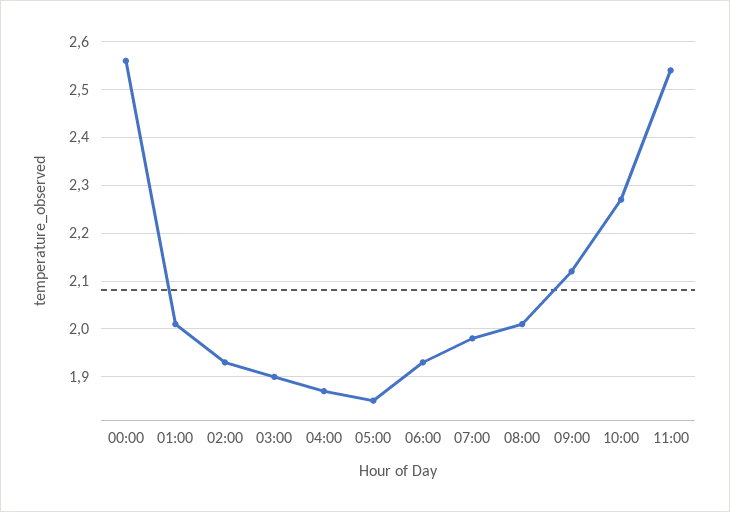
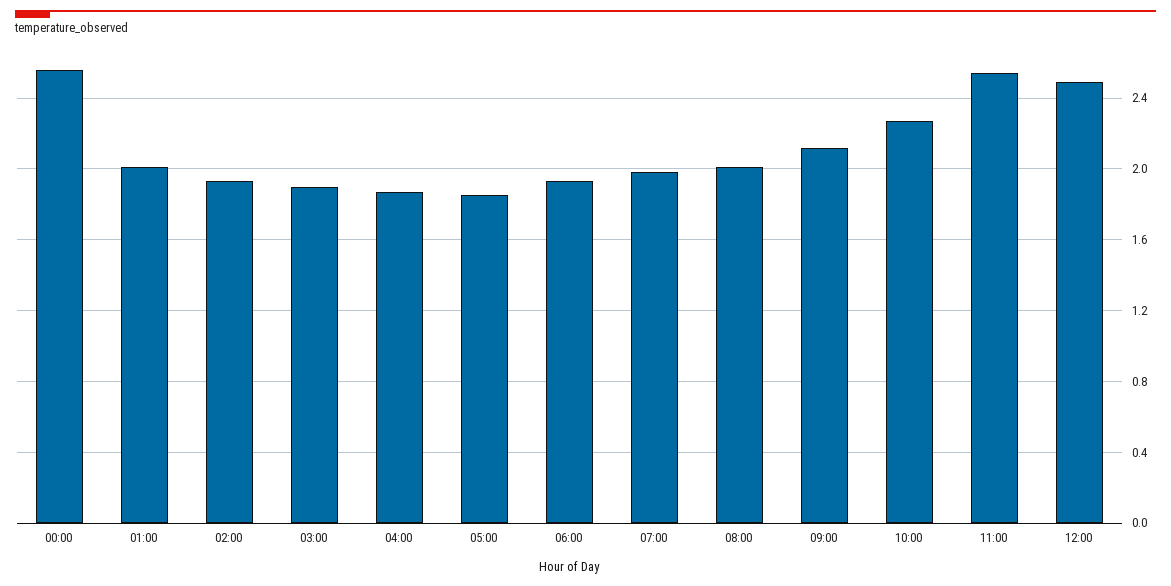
12:00: none -> 2.5

